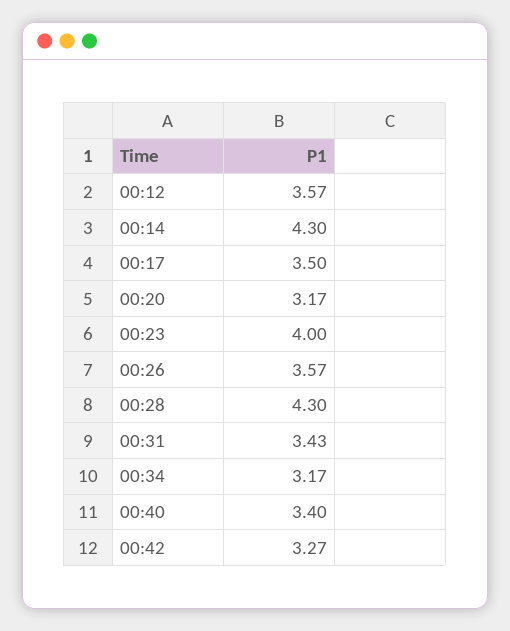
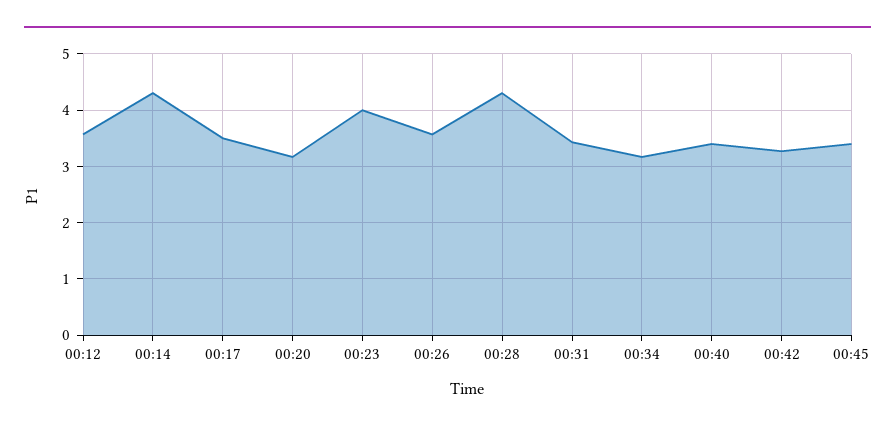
00:45: none -> 3.4

